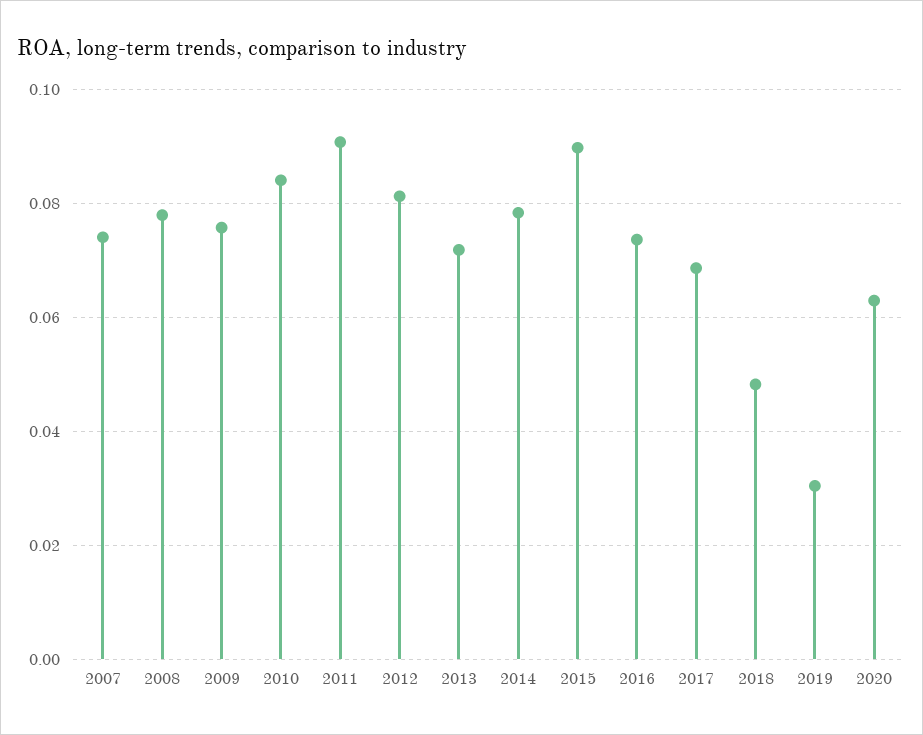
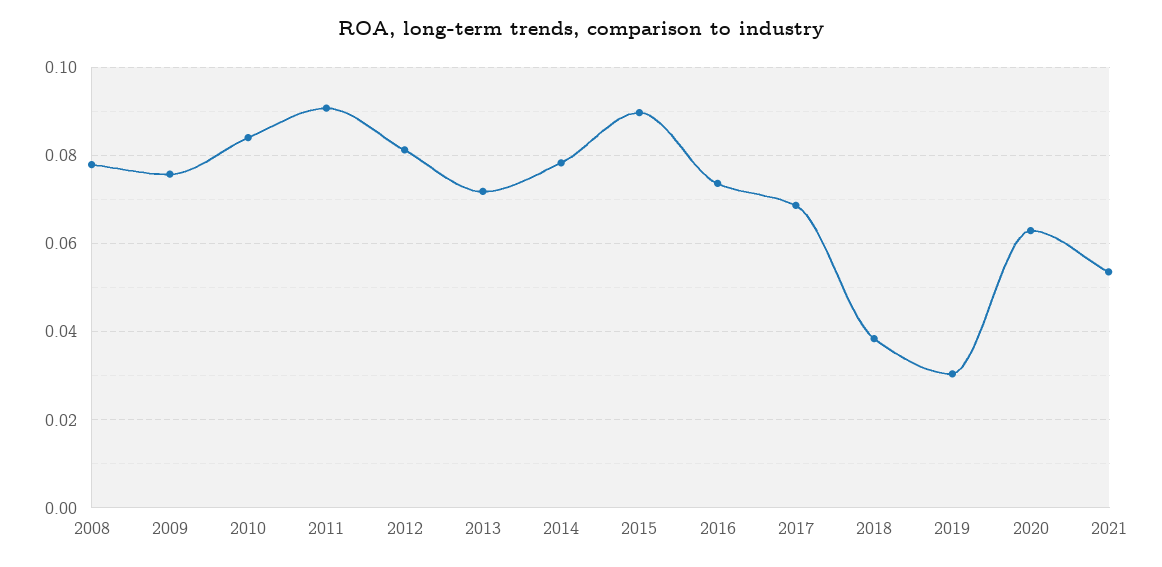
2007: 0.074 -> none
2018: 0.048 -> 0.038
2021: none -> 0.054

